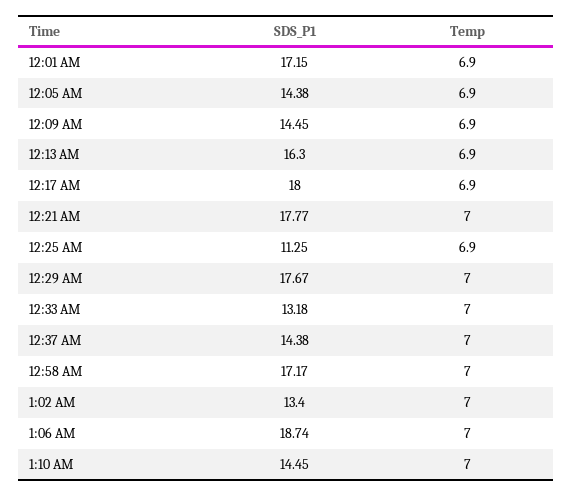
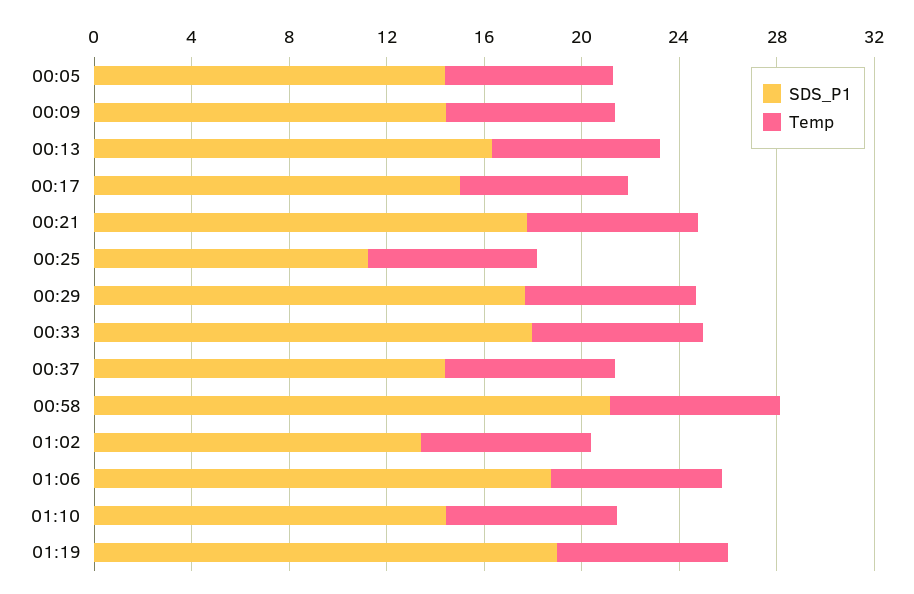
SDS_P1, 12:01 AM: 17.15 -> none
Temp, 12:01 AM: 6.9 -> none
SDS_P1, 12:17 AM: 18 -> 15
SDS_P1, 12:33 AM: 13.18 -> 18
SDS_P1, 12:58 AM: 17.17 -> 21
SDS_P1, 01:19: none -> 19
Temp, 01:19: none -> 7

